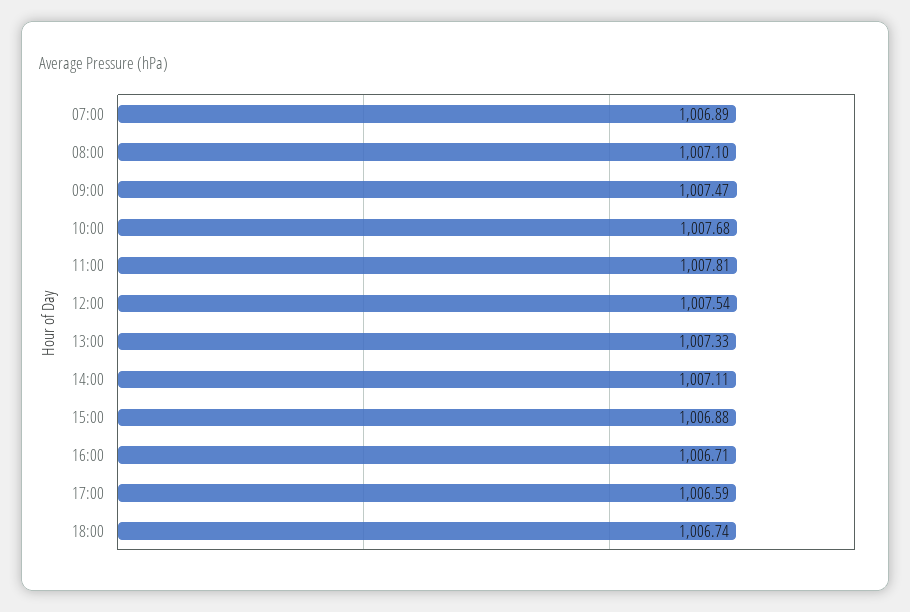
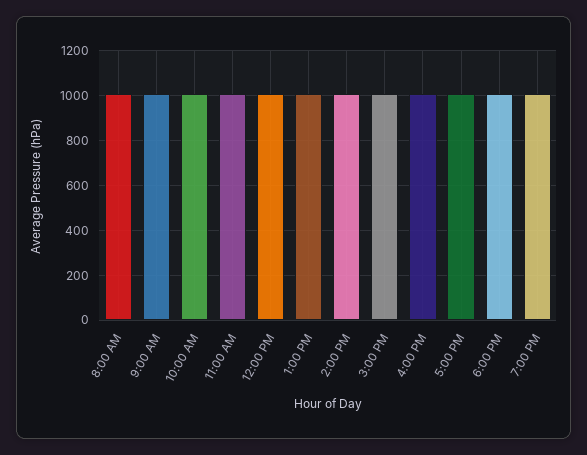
07:00: 1006.89 -> none
7:00 PM: none -> 1000

